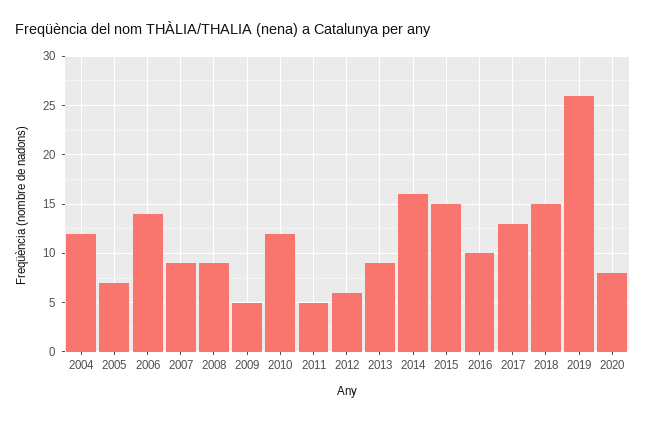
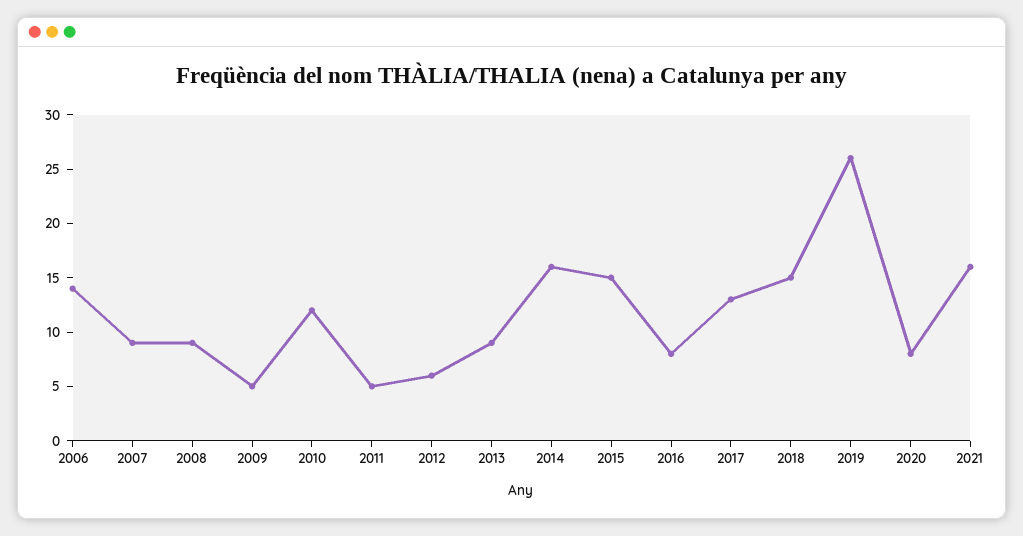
2004: 12 -> none
2005: 7 -> none
2016: 10 -> 8
2021: none -> 16

